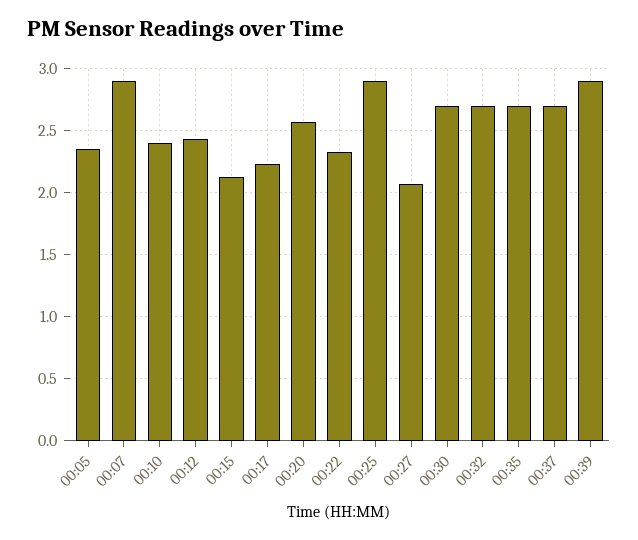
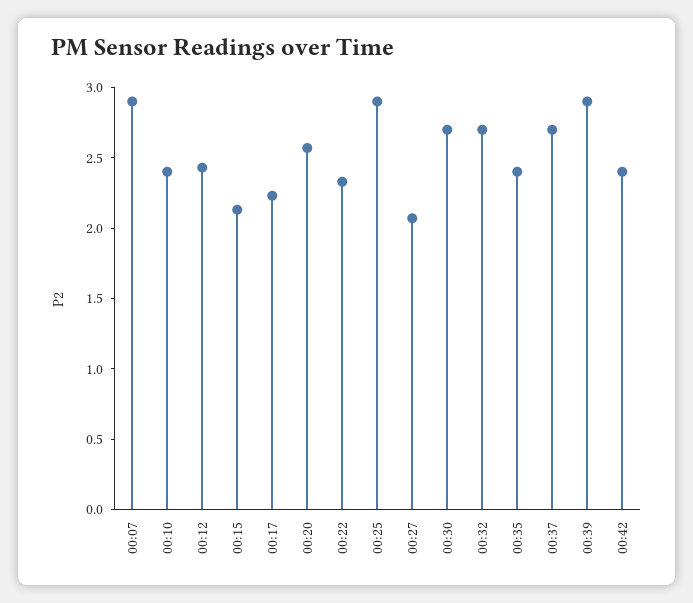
00:05: 2.35 -> none
00:35: 2.7 -> 2.4
00:42: none -> 2.4

